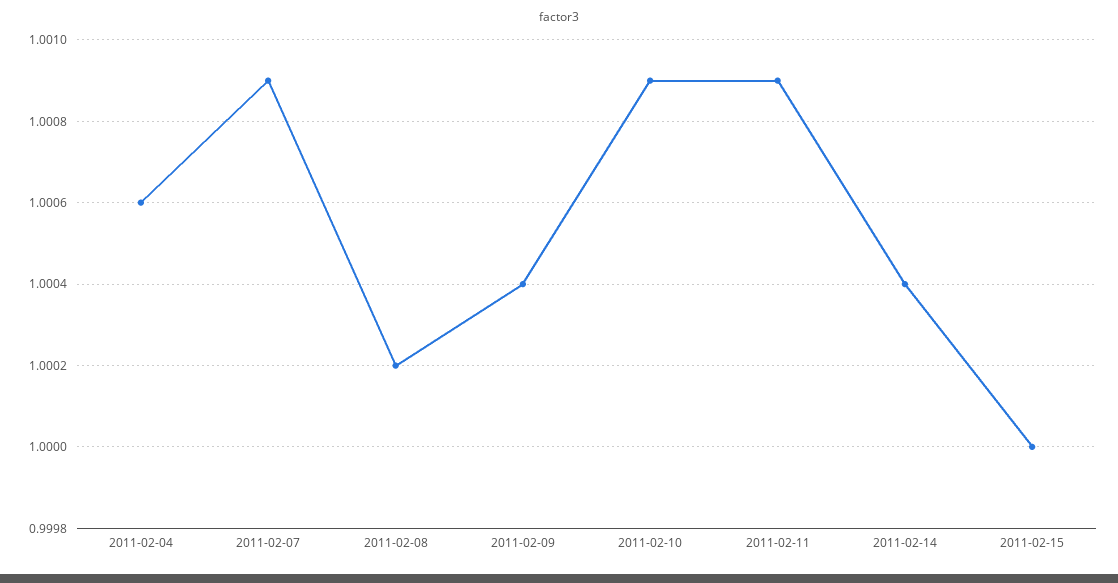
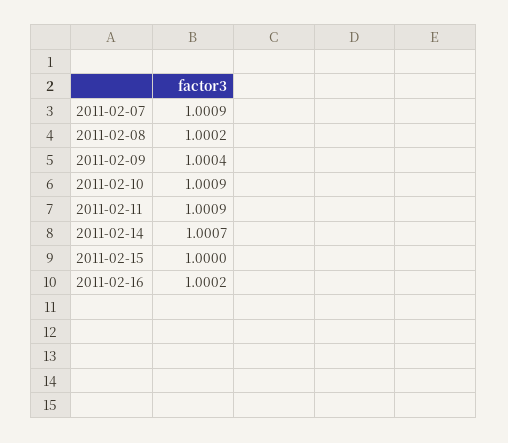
2011-02-04: 1.0006 -> none
2011-02-14: 1.0004 -> 1.0007
2011-02-16: none -> 1.0002

